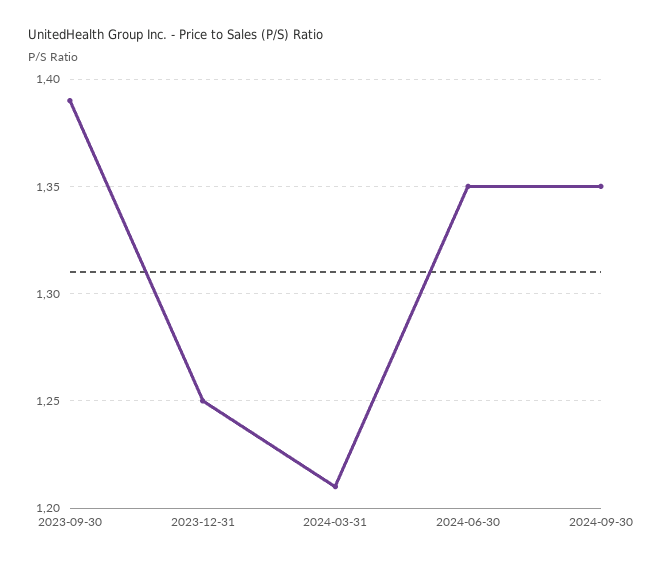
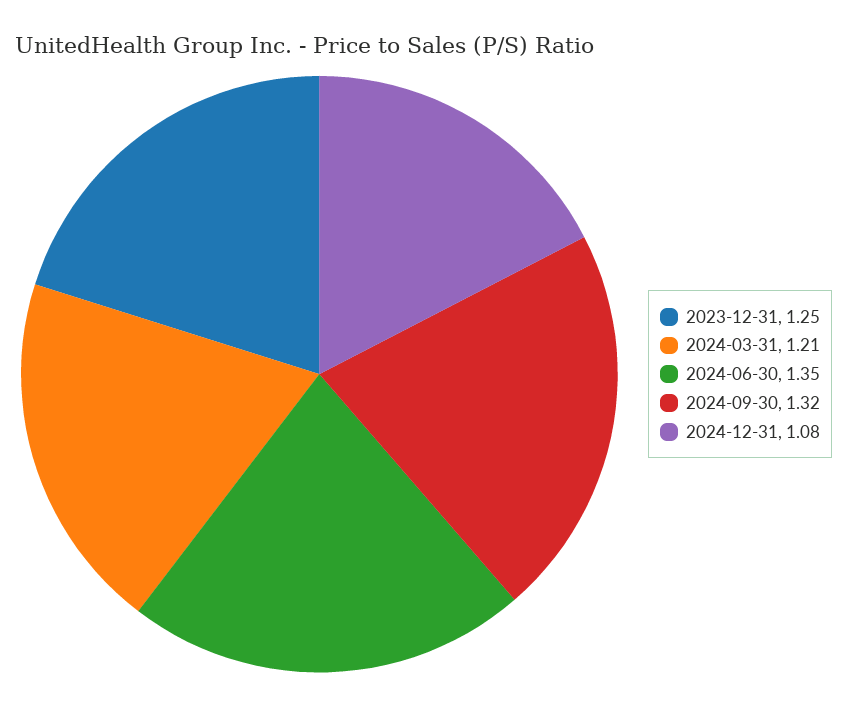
2023-09-30: 1.39 -> none
2024-09-30: 1.35 -> 1.32
2024-12-31: none -> 1.08

